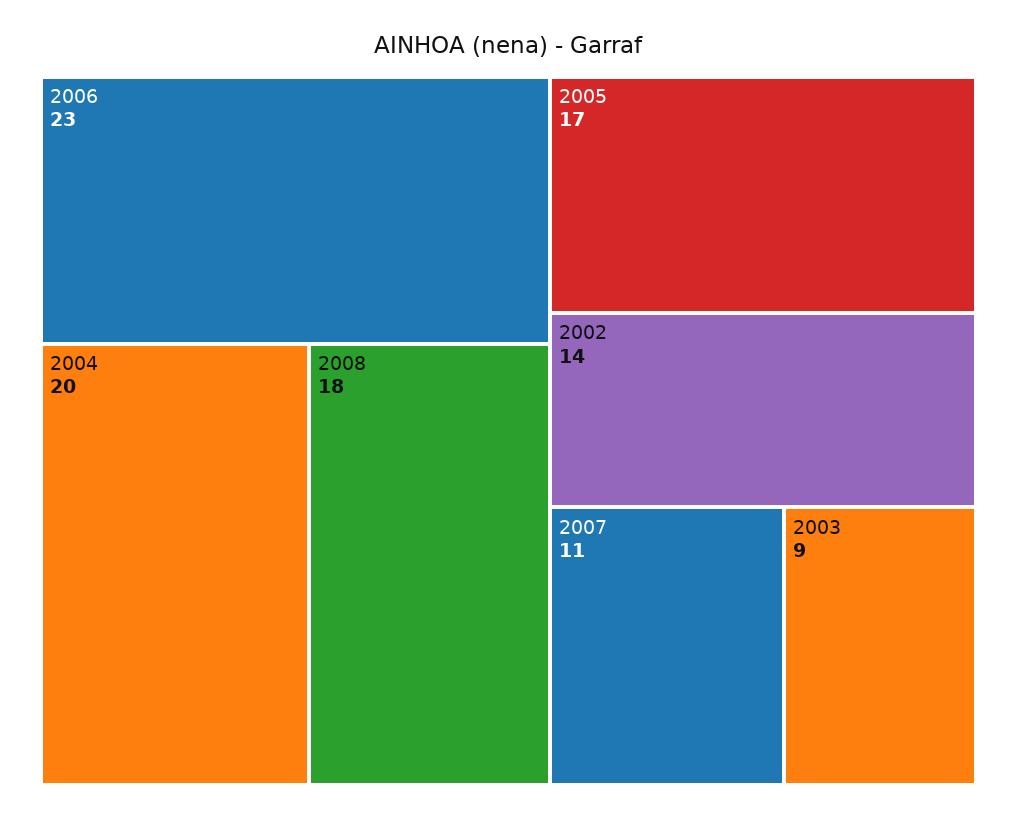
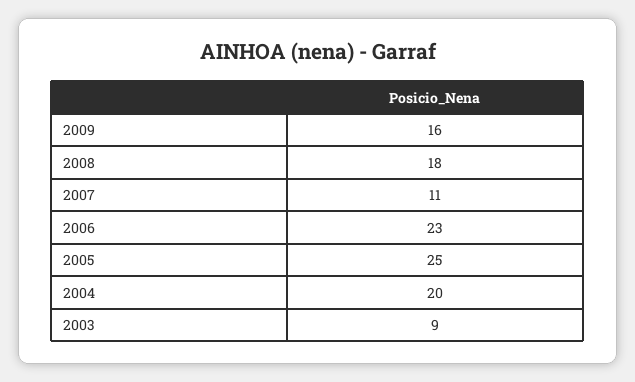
2005: 17 -> 25
2002: 14 -> none
2009: none -> 16

